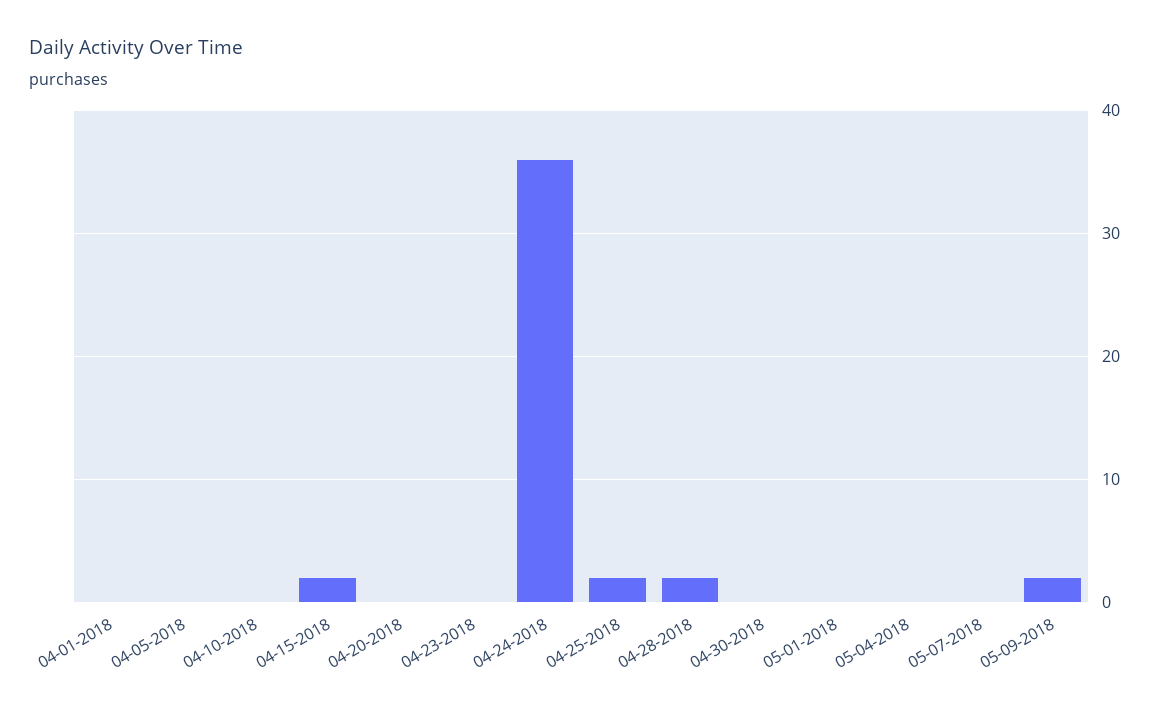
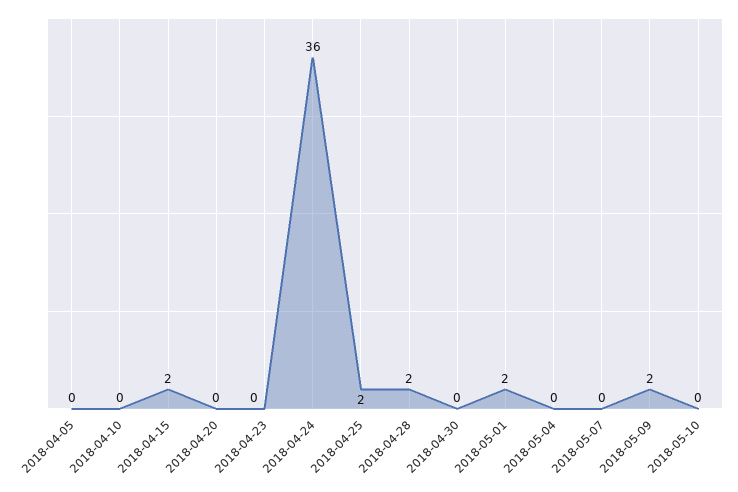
04-01-2018: 0 -> none
05-01-2018: 0 -> 2
2018-05-10: none -> 0

